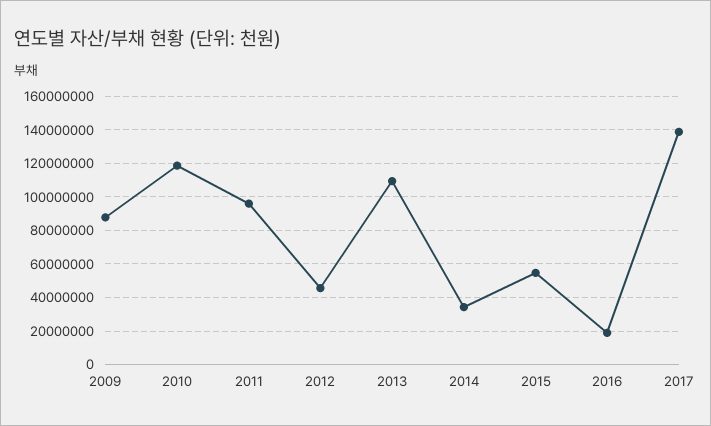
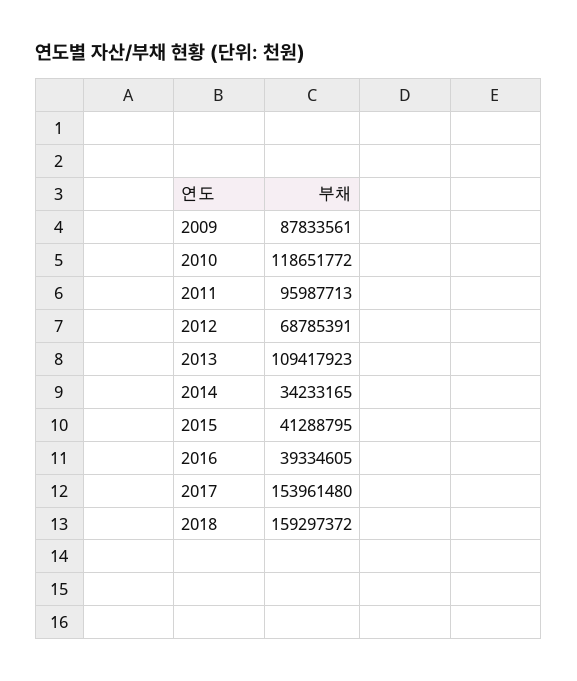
2012: 45000000 -> 68785391
2015: 55000000 -> 41288795
2016: 20000000 -> 39334605
2017: 140000000 -> 153961480
2018: none -> 159297372

